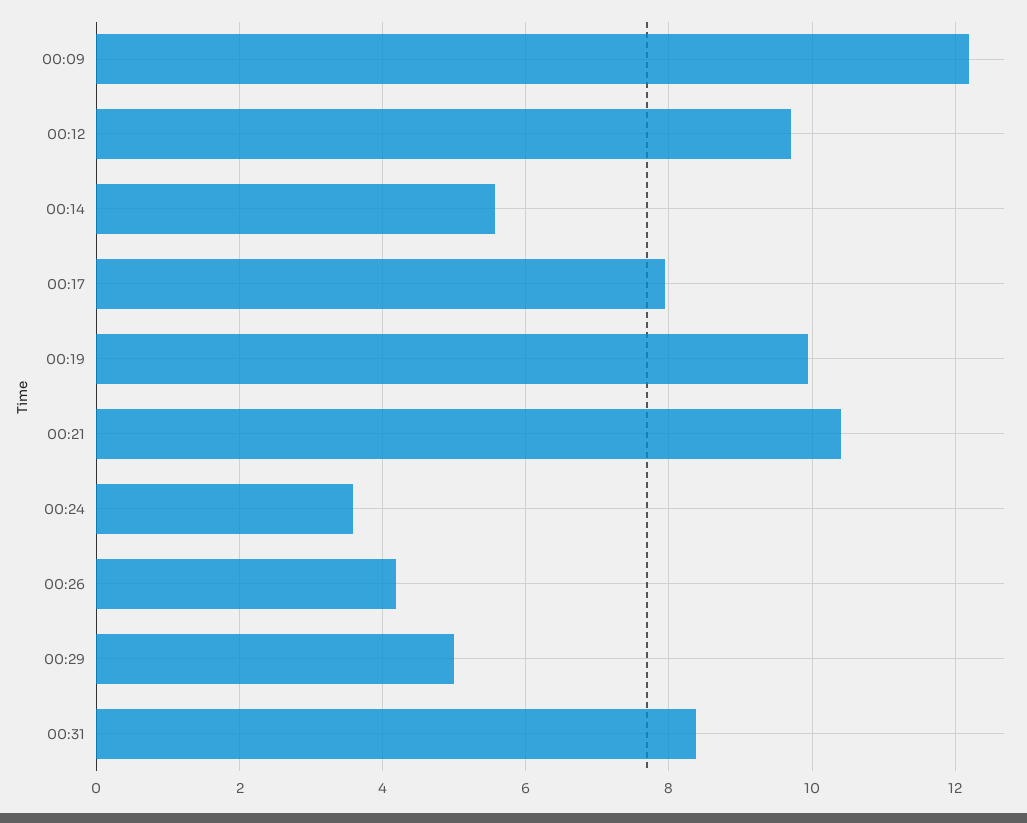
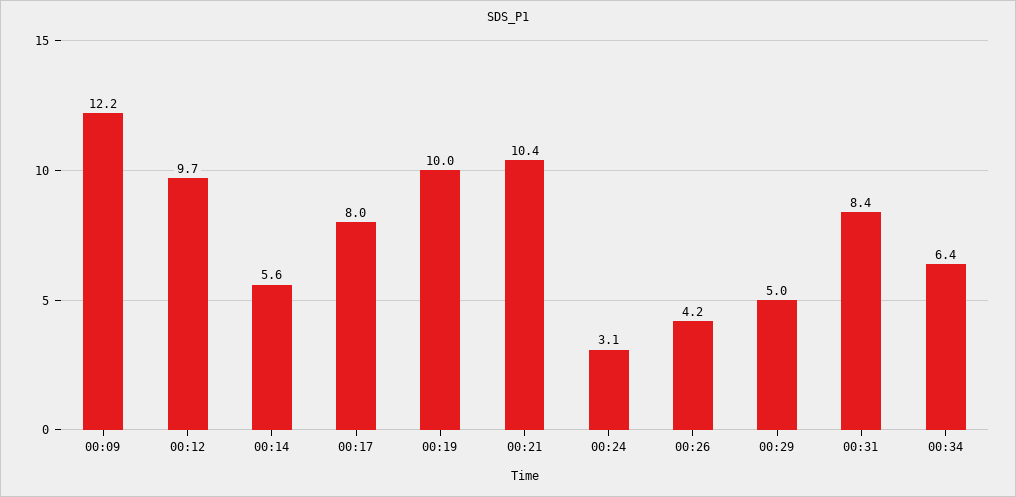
00:24: 3.6 -> 3.1
00:34: none -> 6.4

